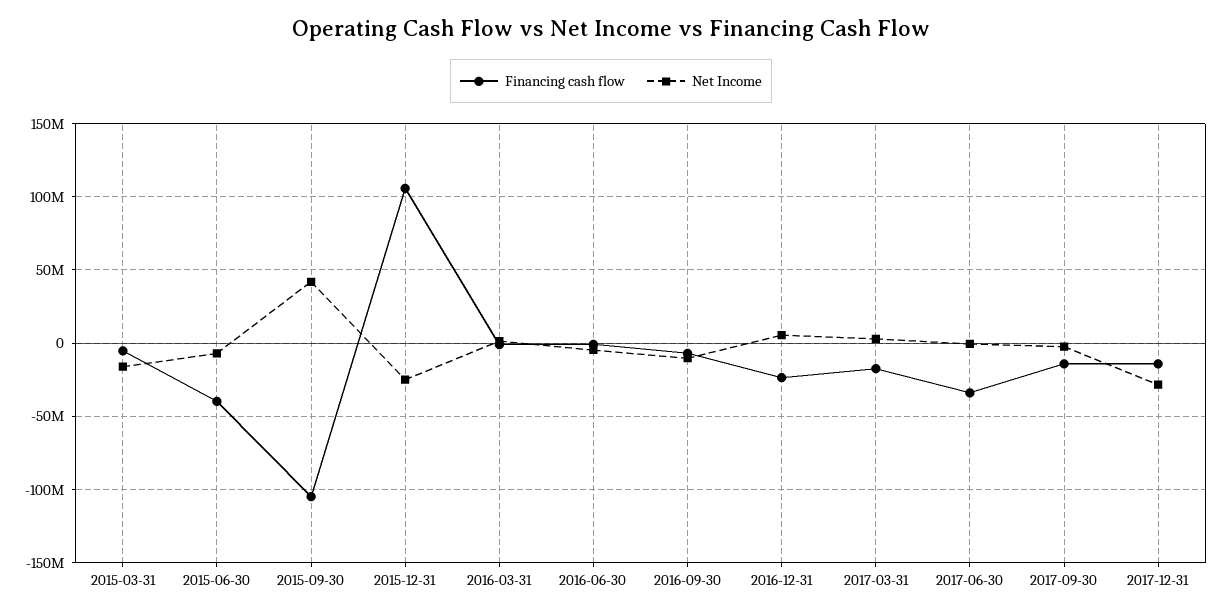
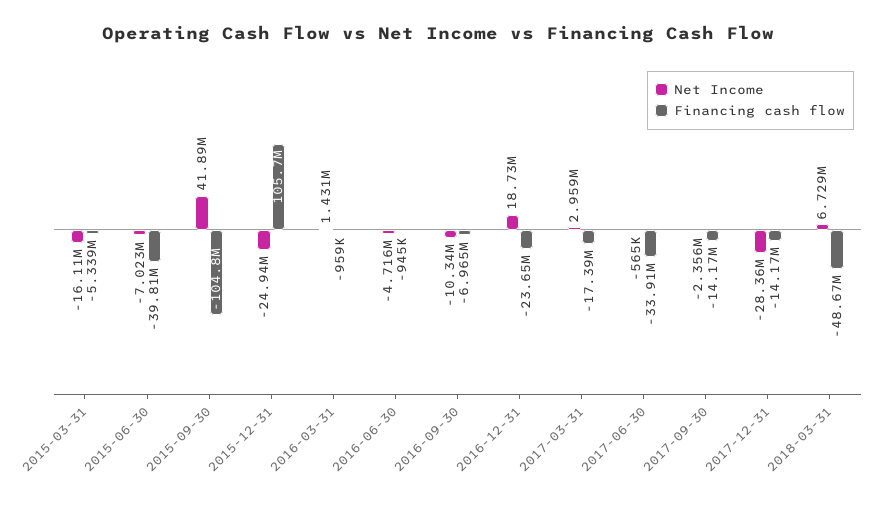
Net Income, 2016-12-31: 5000000 -> 18730000
Net Income, 2018-03-31: none -> 6729000
Financing cash flow, 2018-03-31: none -> -48670000

